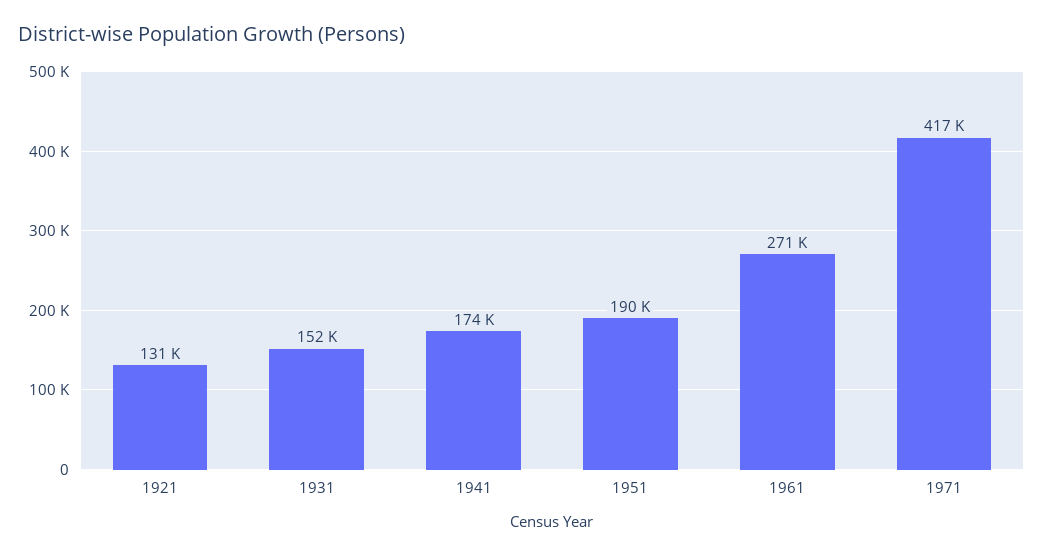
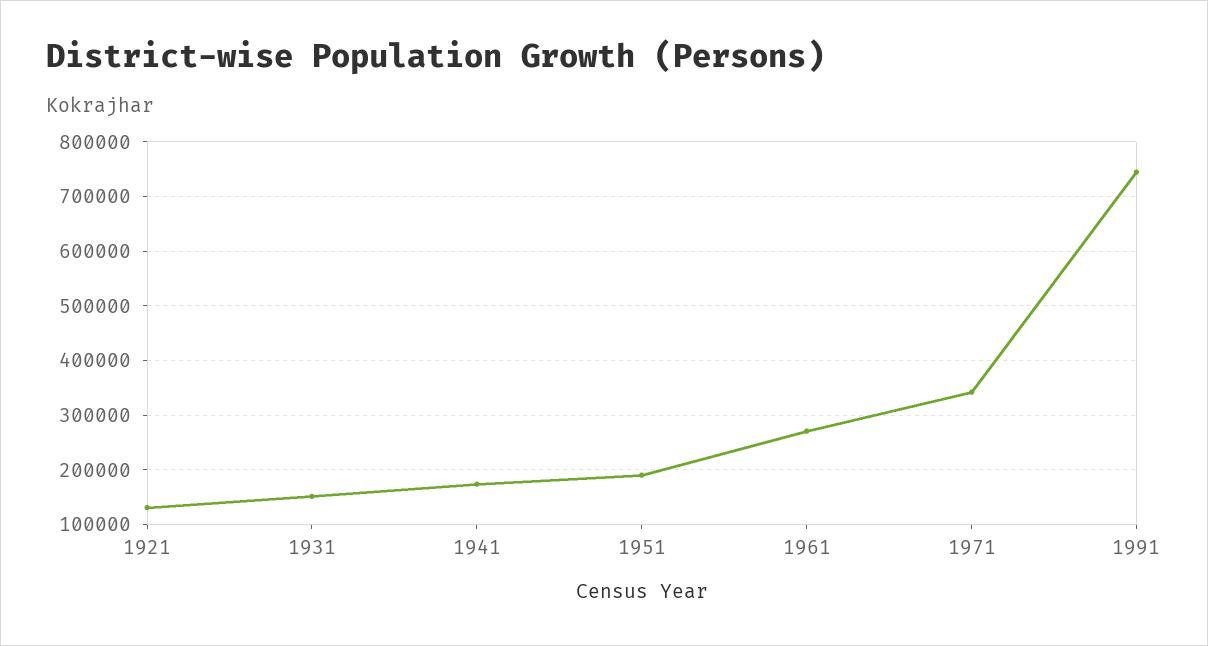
1971: 417000 -> 340000
1991: none -> 740000

